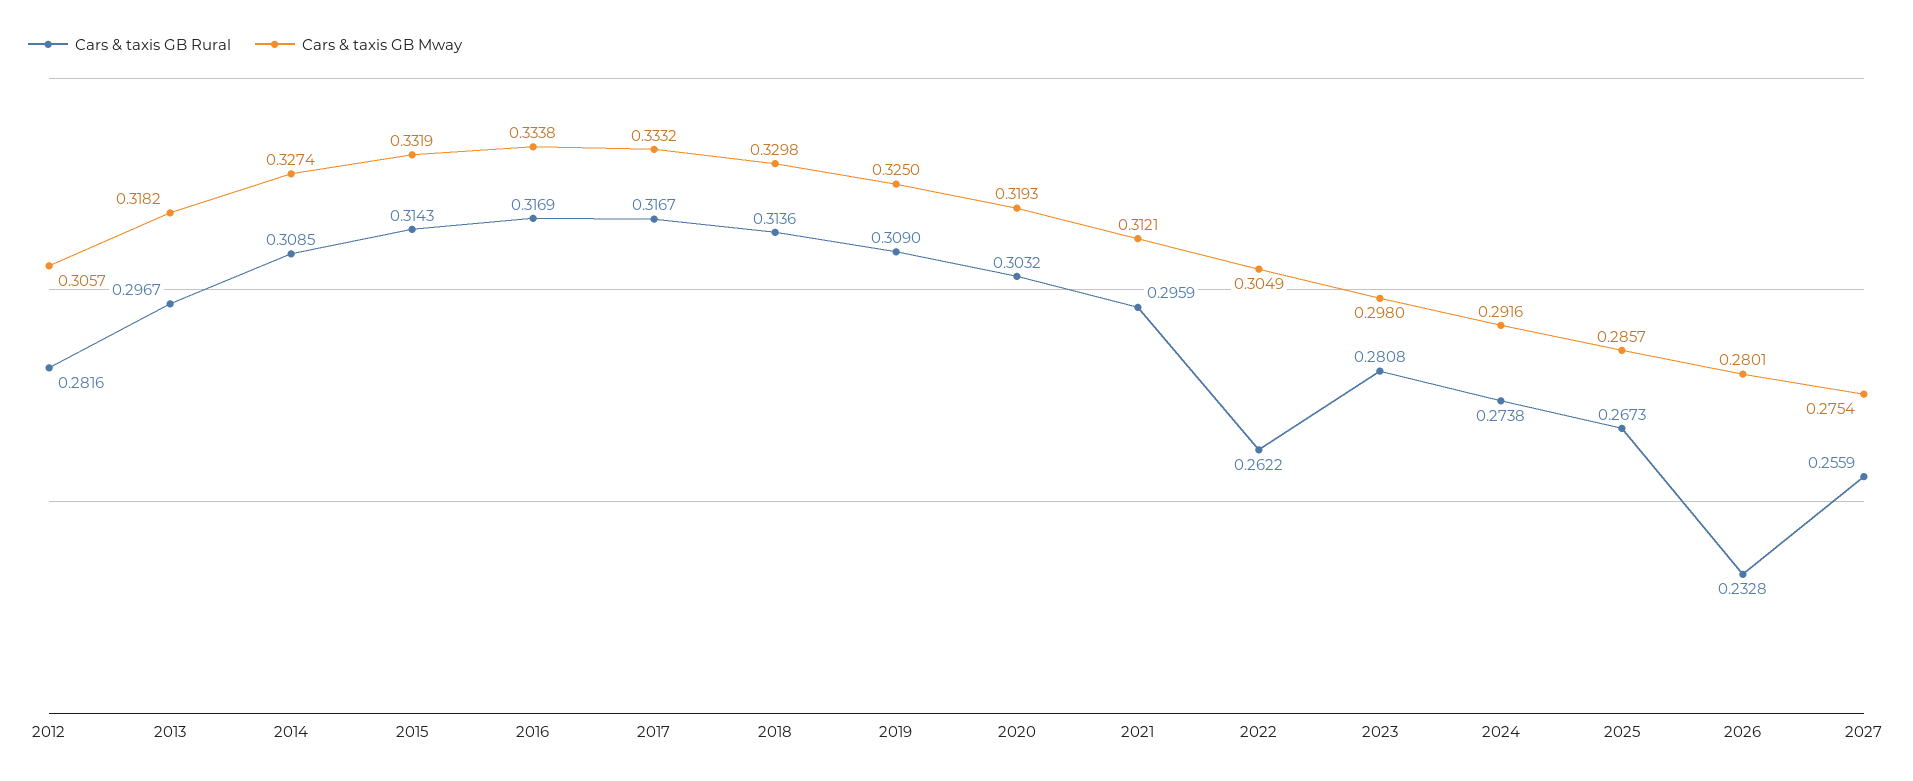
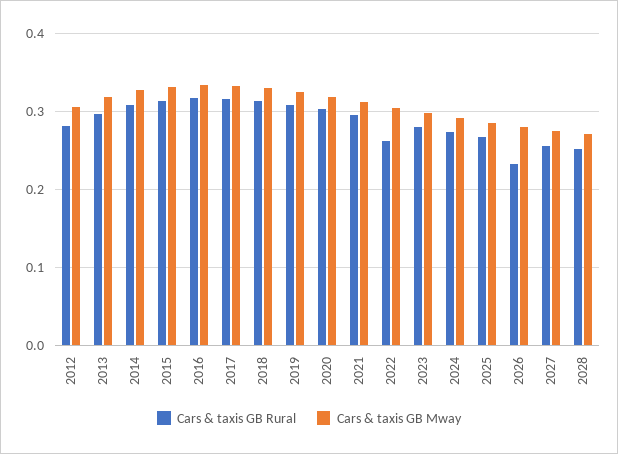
Cars & taxis GB Rural, 2028: none -> 0.25
Cars & taxis GB Mway, 2028: none -> 0.27

